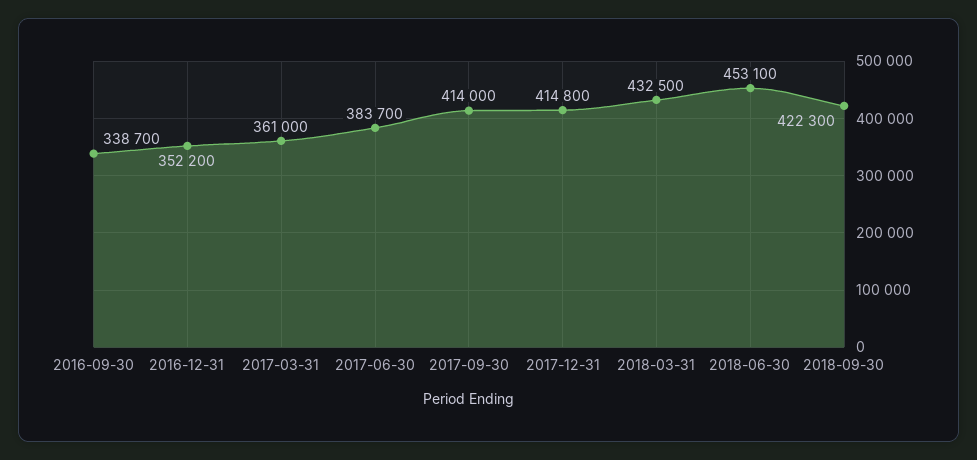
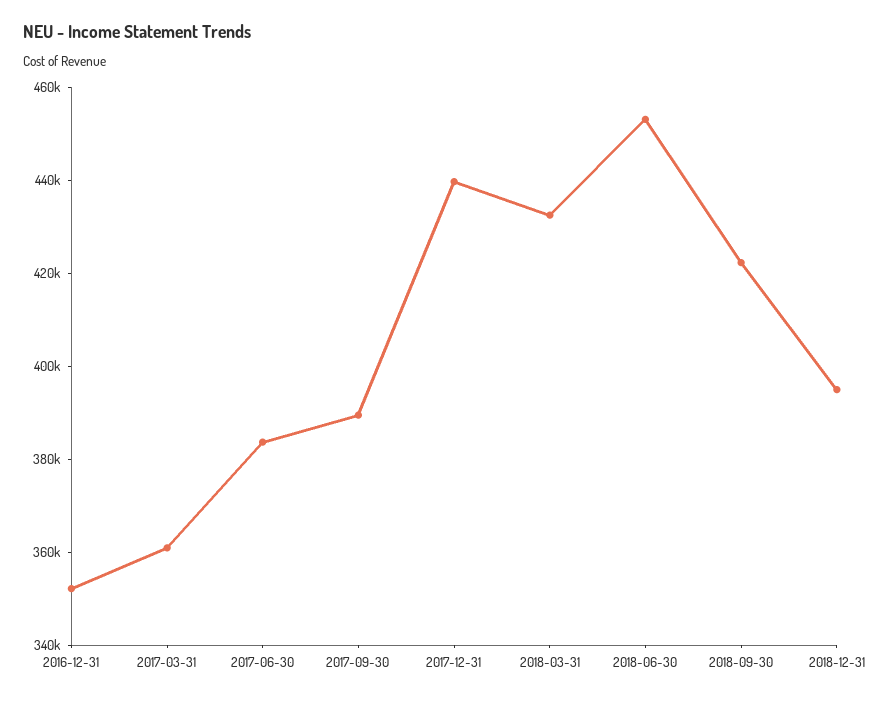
2016-09-30: 338700 -> none
2017-09-30: 414000 -> 390000
2017-12-31: 414800 -> 440000
2018-12-31: none -> 395000

